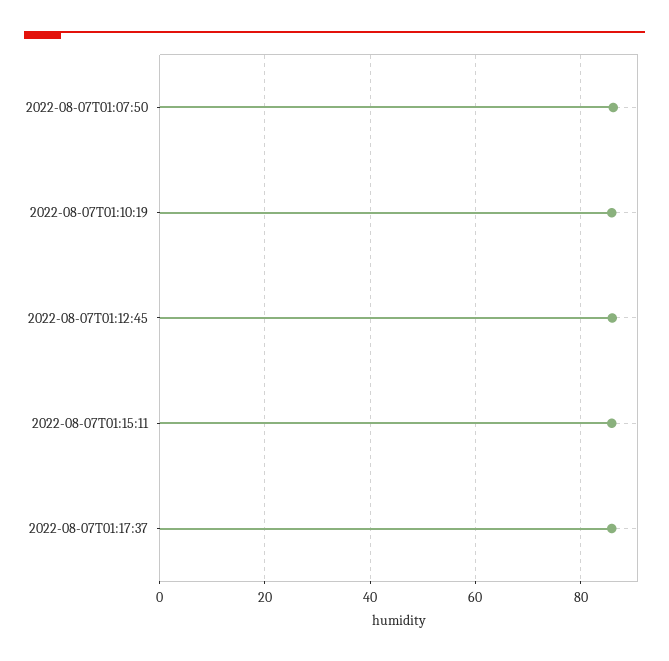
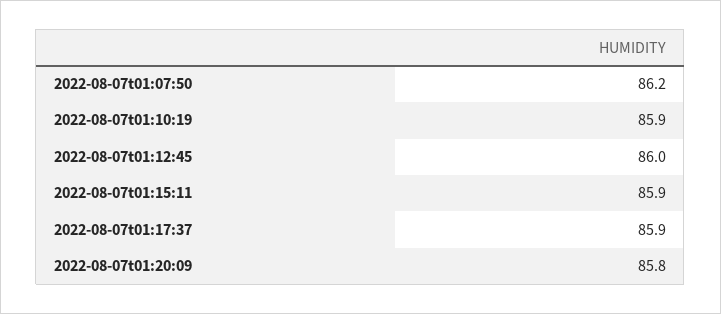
2022-08-07t01:20:09: none -> 85.8

